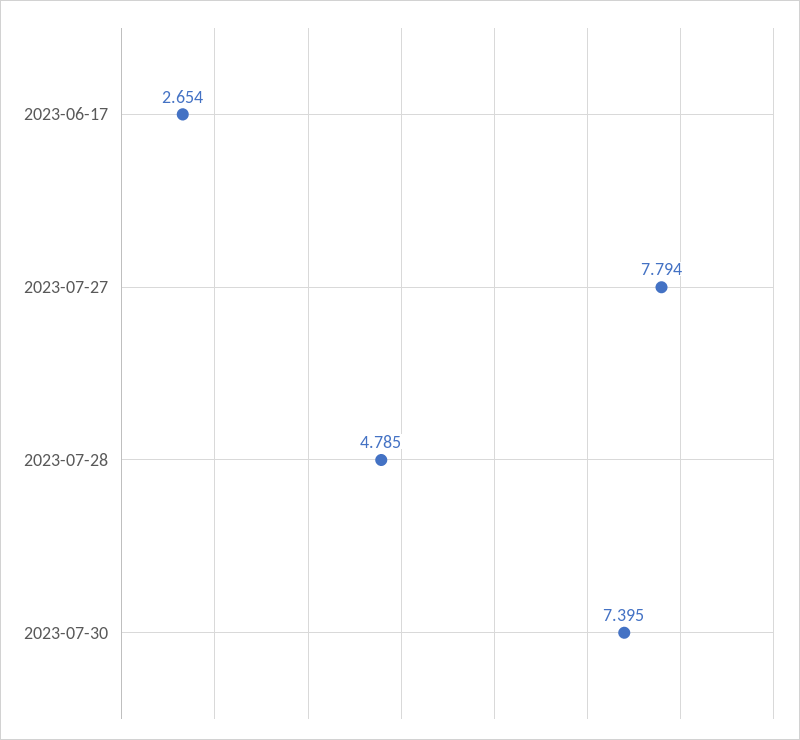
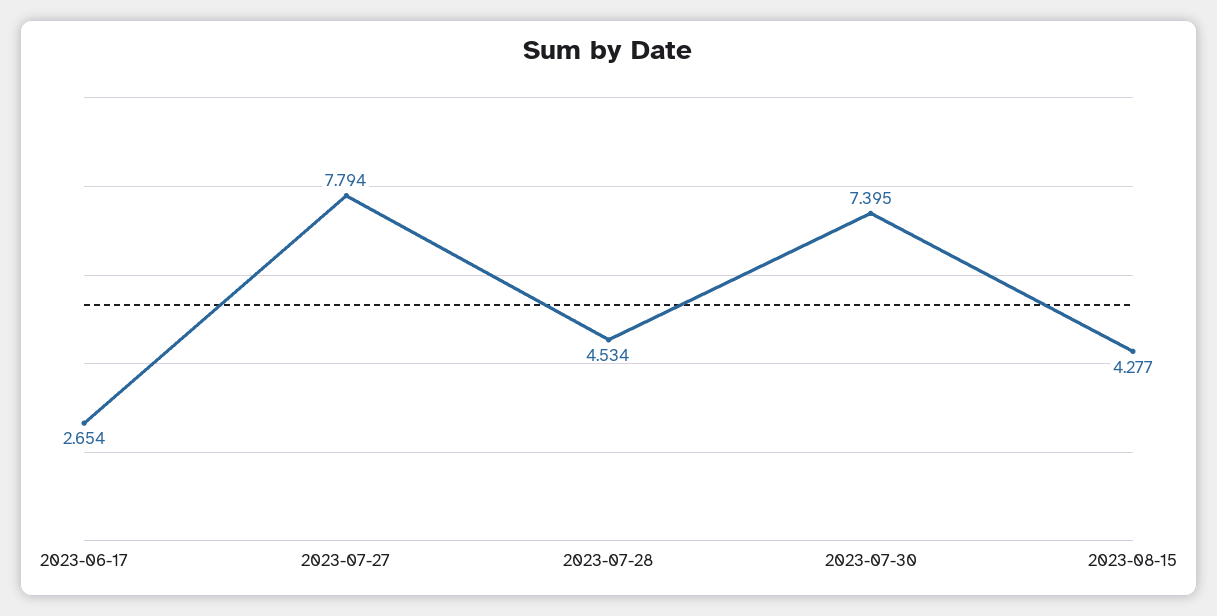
2023-07-28: 4.785 -> 4.534
2023-08-15: none -> 4.277

